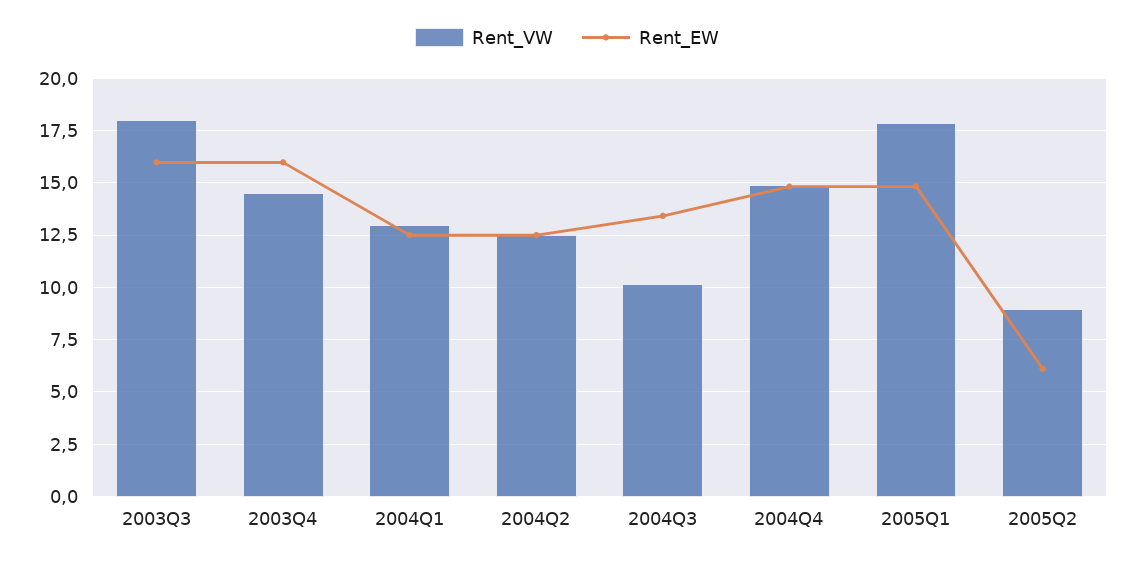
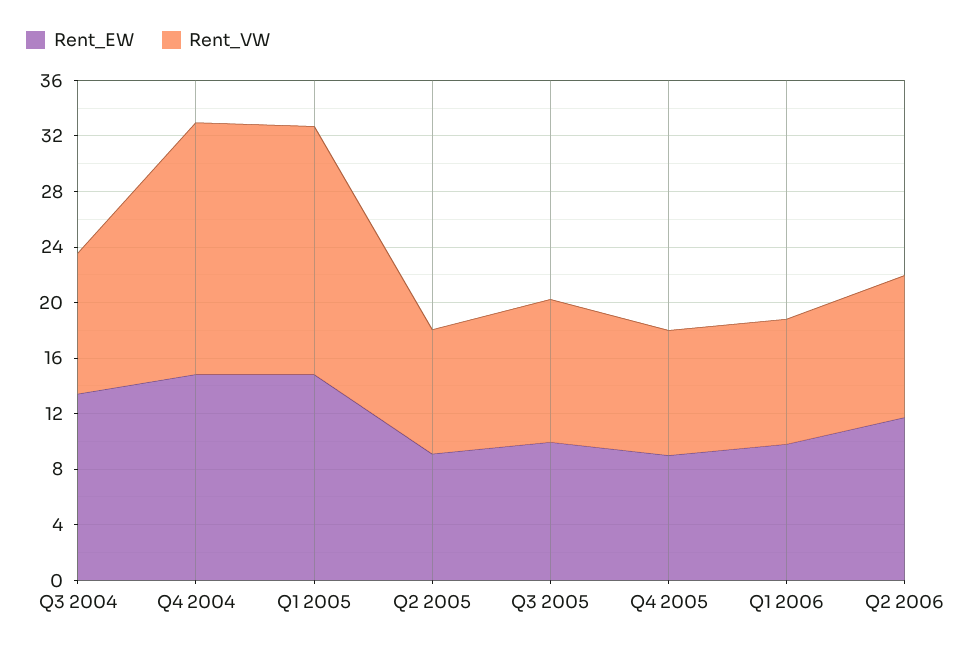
Rent_VW, 2003Q3: 18 -> none
Rent_EW, 2003Q3: 16 -> none
Rent_VW, 2003Q4: 14.5 -> none
Rent_EW, 2003Q4: 16 -> none
Rent_VW, 2004Q1: 13 -> none
Rent_EW, 2004Q1: 12.5 -> none
Rent_VW, 2004Q2: 12.5 -> none
Rent_EW, 2004Q2: 12.5 -> none
Rent_VW, 2004Q4: 15 -> 18
Rent_EW, 2005Q2: 6 -> 9
Rent_EW, Q3 2005: none -> 10
Rent_VW, Q3 2005: none -> 10
Rent_EW, Q4 2005: none -> 9
Rent_VW, Q4 2005: none -> 9
Rent_EW, Q1 2006: none -> 10
Rent_VW, Q1 2006: none -> 9
Rent_EW, Q2 2006: none -> 12
Rent_VW, Q2 2006: none -> 10

